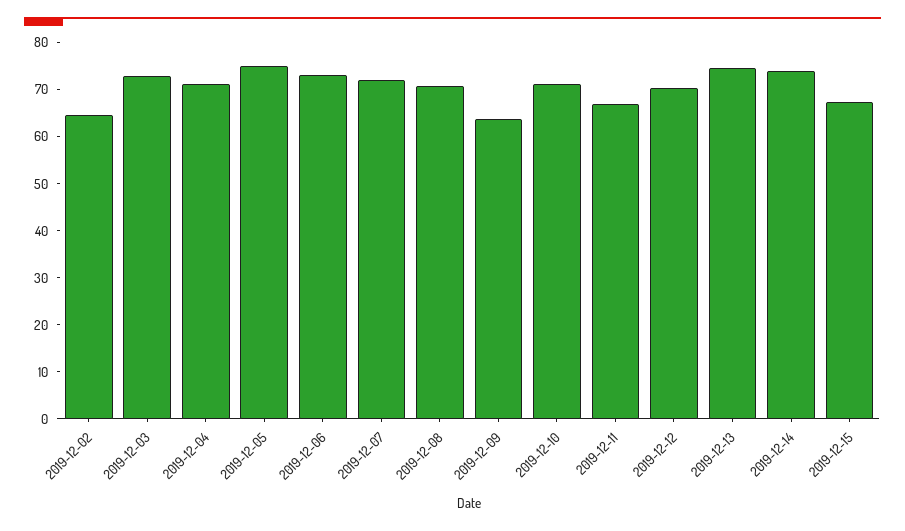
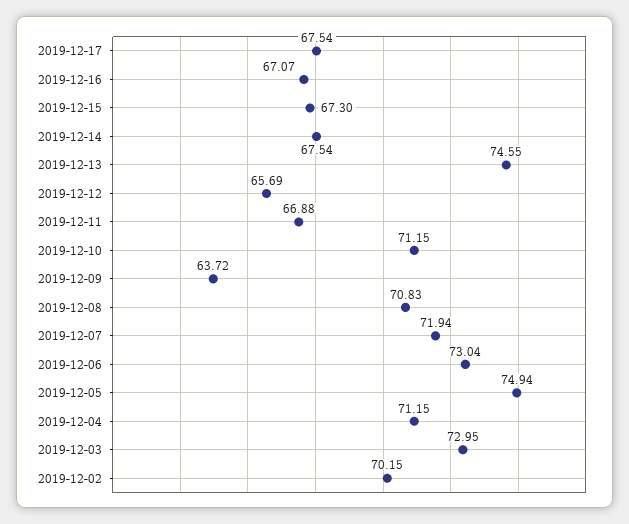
2019-12-02: 64 -> 70.15
2019-12-12: 70 -> 65.69
2019-12-14: 74 -> 67.54
2019-12-17: none -> 67.54
2019-12-16: none -> 67.07

